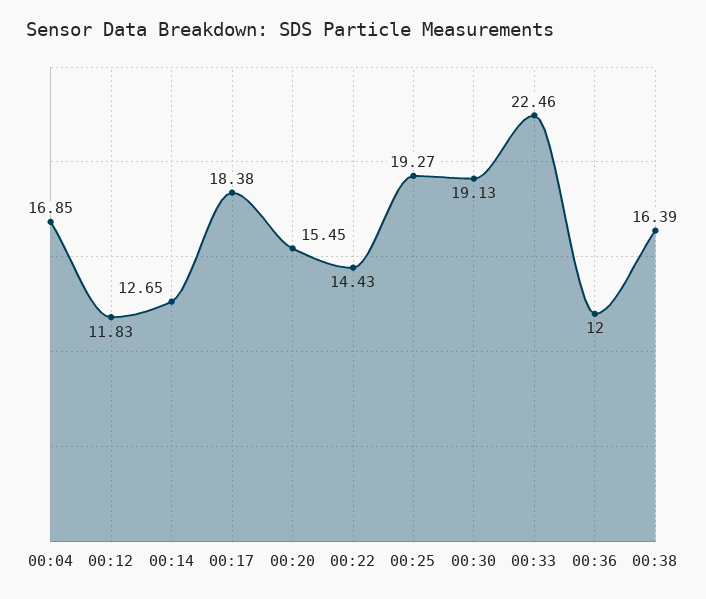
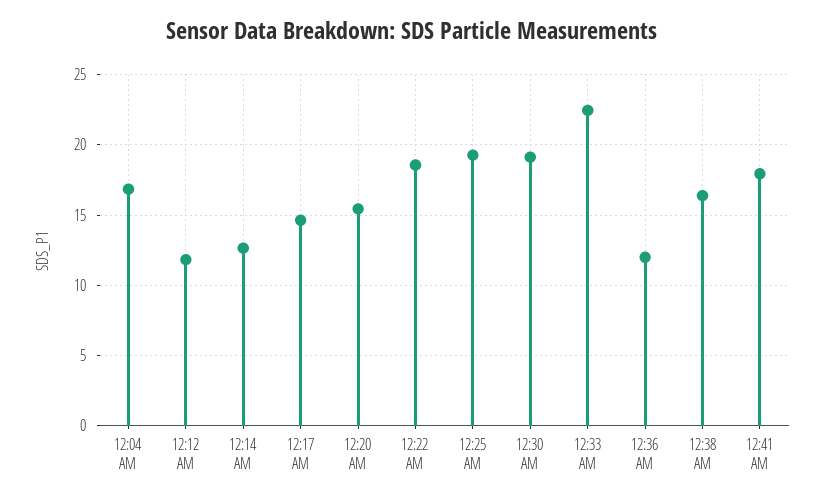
00:17: 18.38 -> 14.5
00:22: 14.43 -> 18.5
12:41 AM: none -> 18

